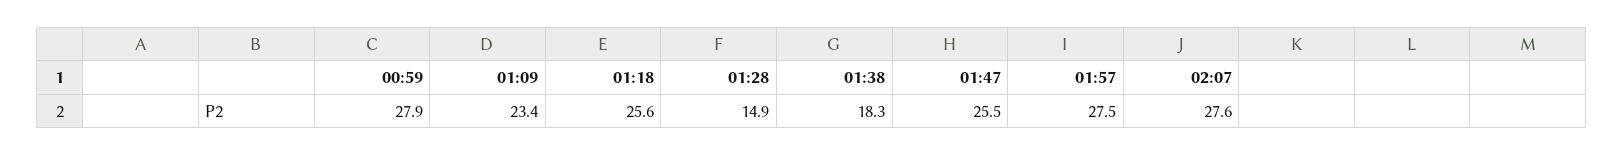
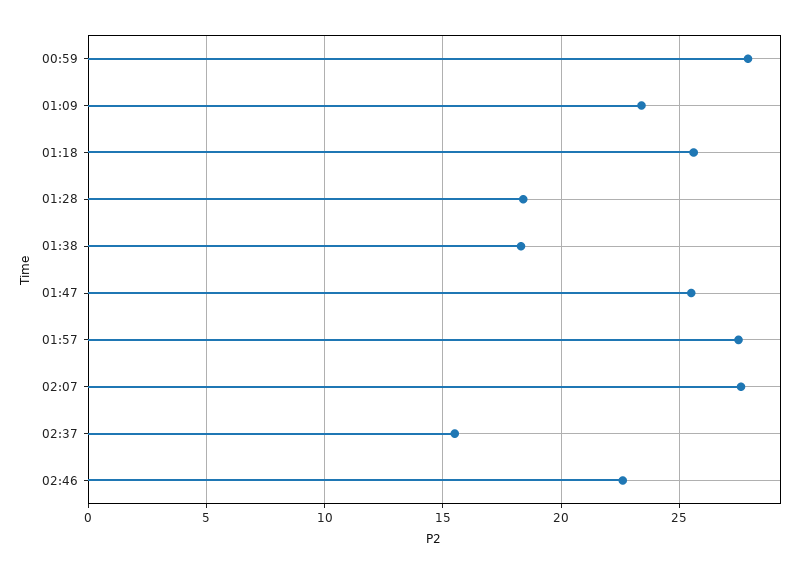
01:28: 14.9 -> 18.5
02:37: none -> 15.5
02:46: none -> 22.5

